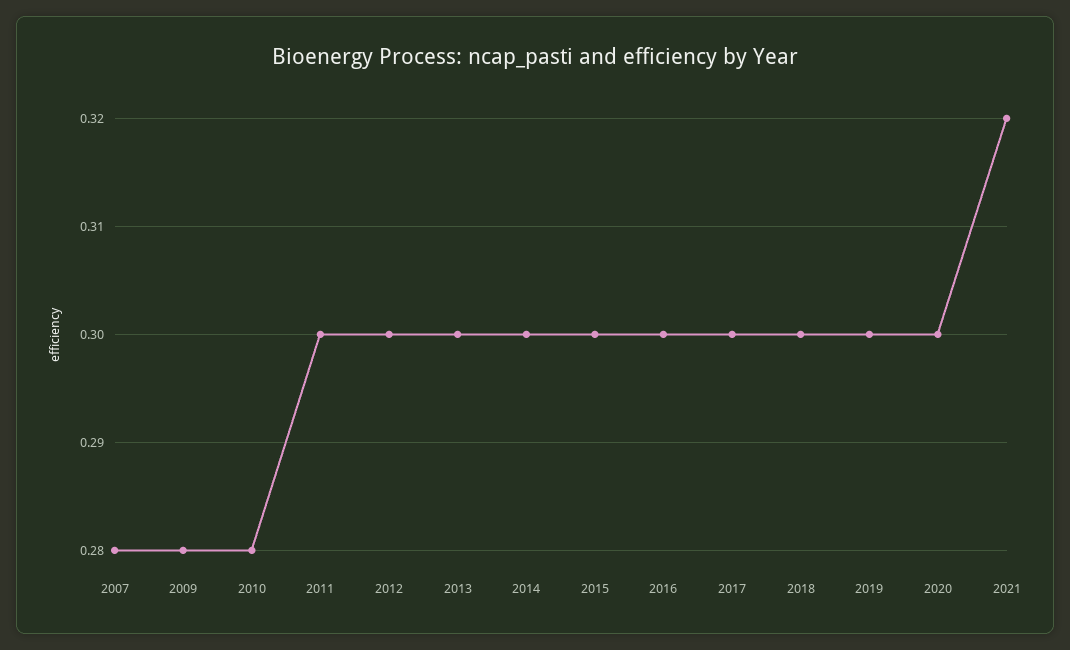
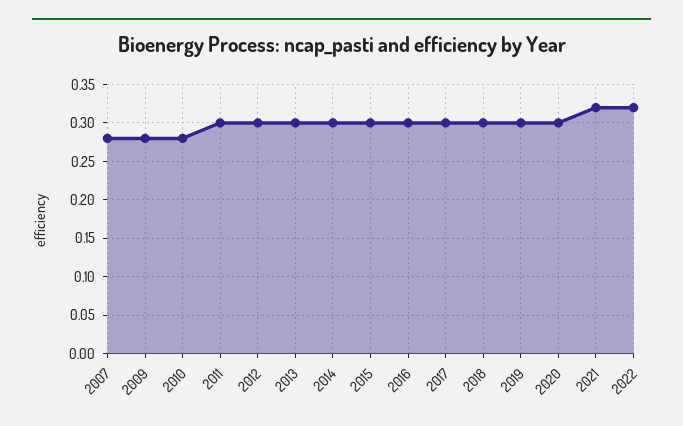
2022: none -> 0.32

